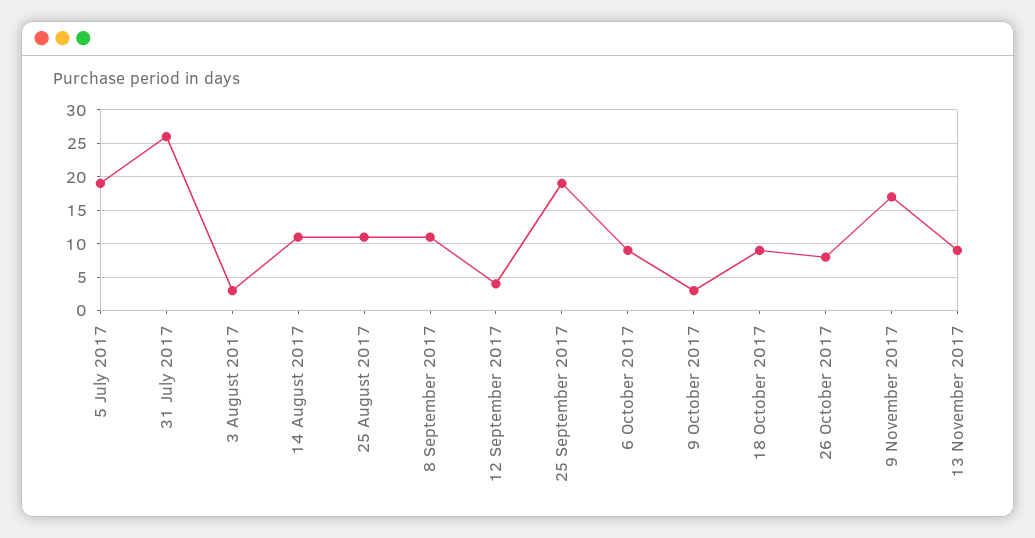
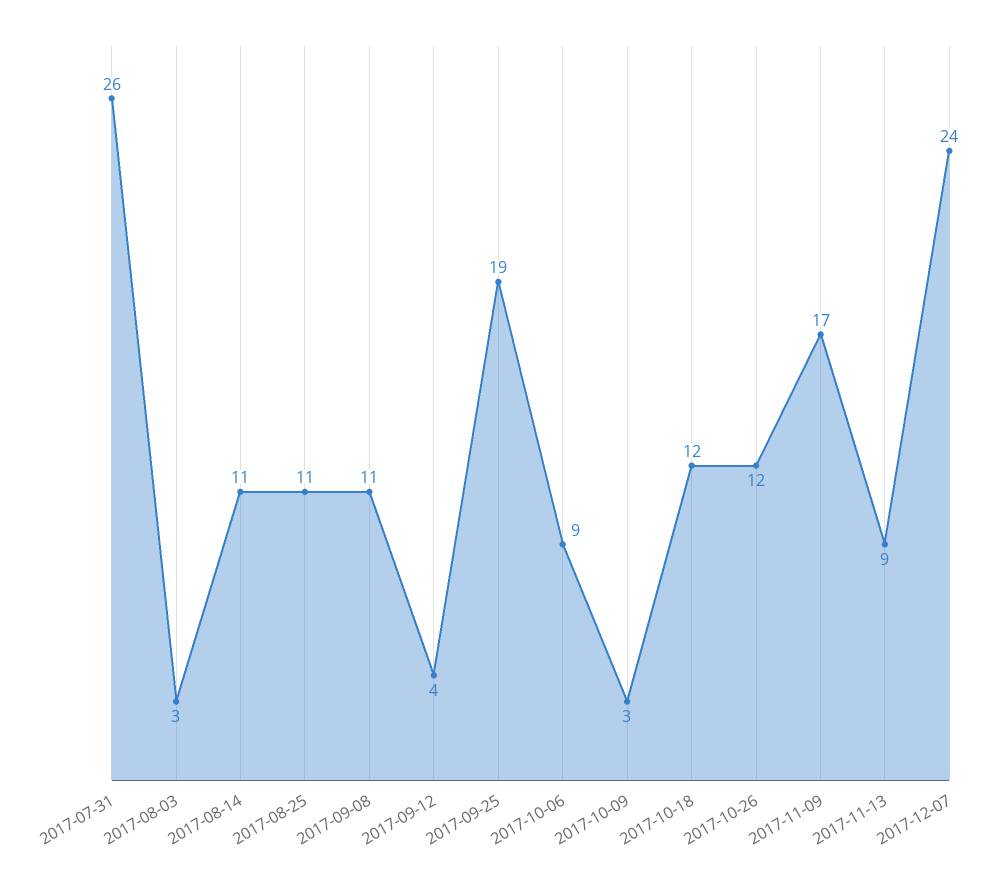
5 July 2017: 19 -> none
18 October 2017: 9 -> 12
26 October 2017: 8 -> 12
2017-12-07: none -> 24

